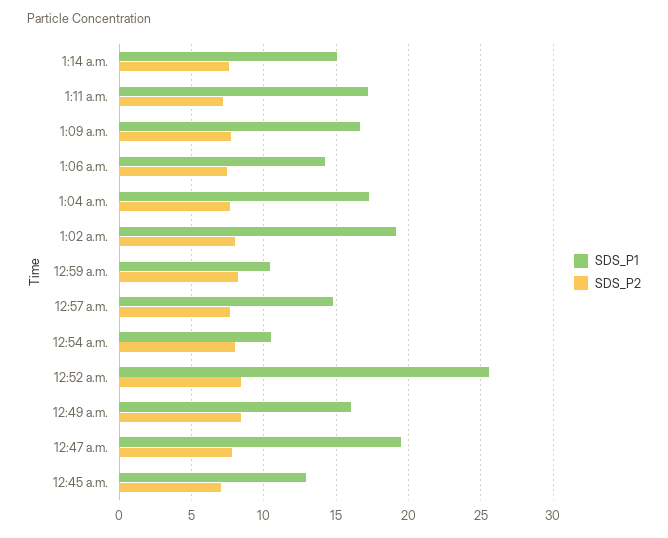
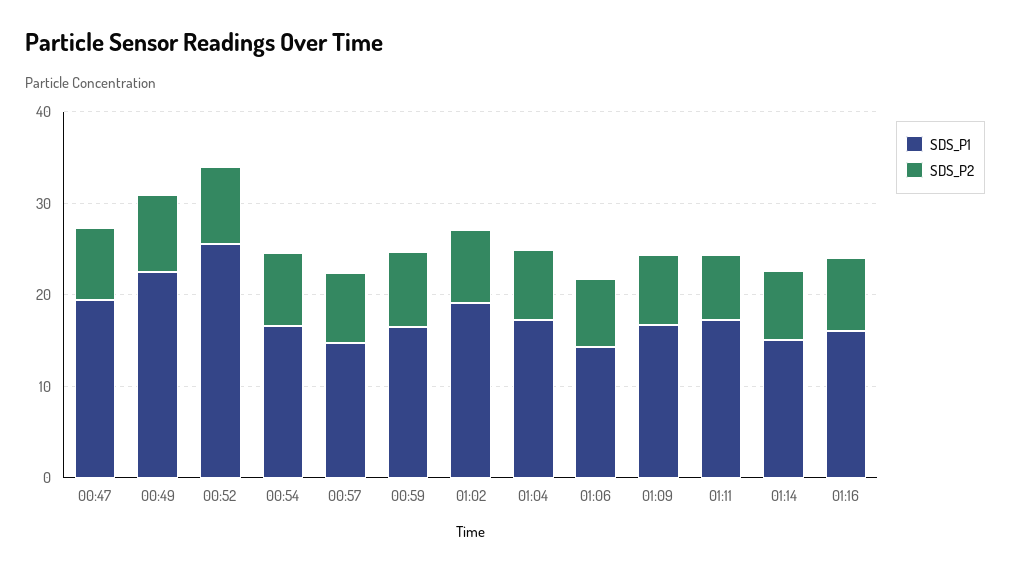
SDS_P1, 12:59 a.m.: 10.5 -> 16
SDS_P1, 12:54 a.m.: 10.5 -> 16
SDS_P1, 12:49 a.m.: 16 -> 22
SDS_P1, 12:45 a.m.: 13 -> none
SDS_P2, 12:45 a.m.: 7 -> none
SDS_P1, 01:16: none -> 16
SDS_P2, 01:16: none -> 8

